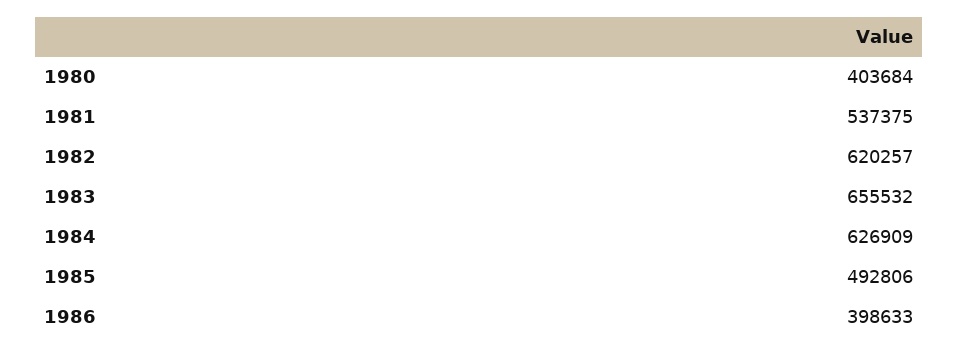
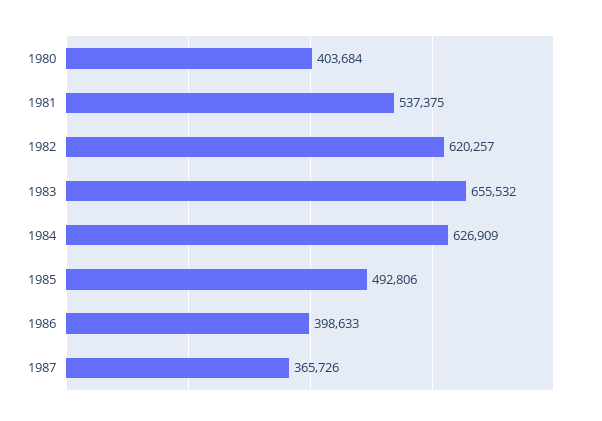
1987: none -> 365726

